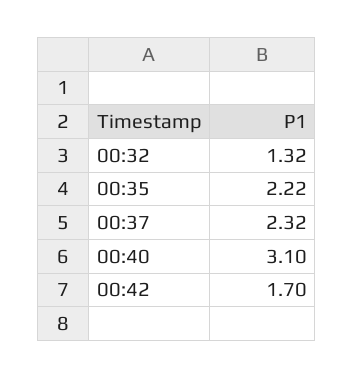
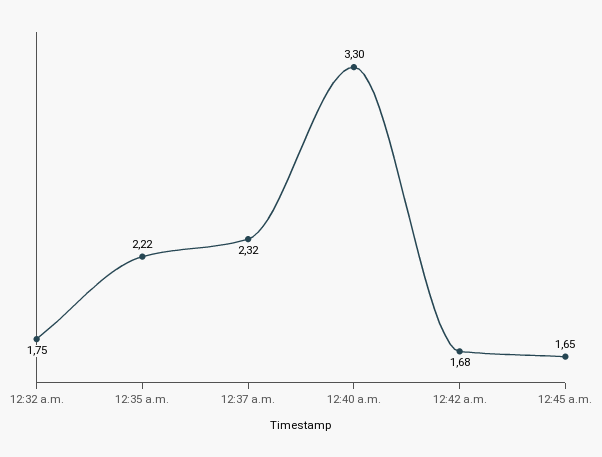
00:32: 1.32 -> 1.75
00:40: 3.1 -> 3.3
00:42: 1.7 -> 1.68
12:45 a.m.: none -> 1.65

